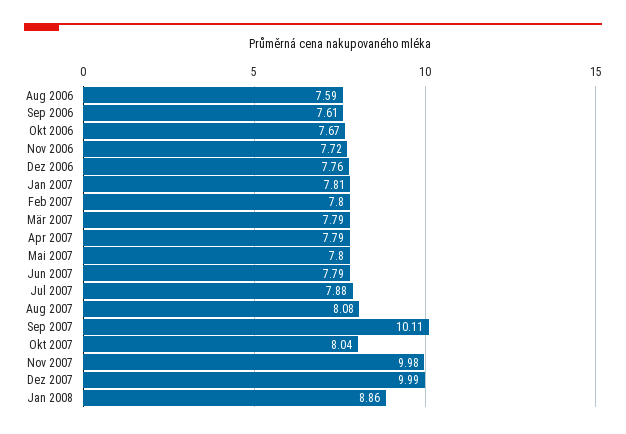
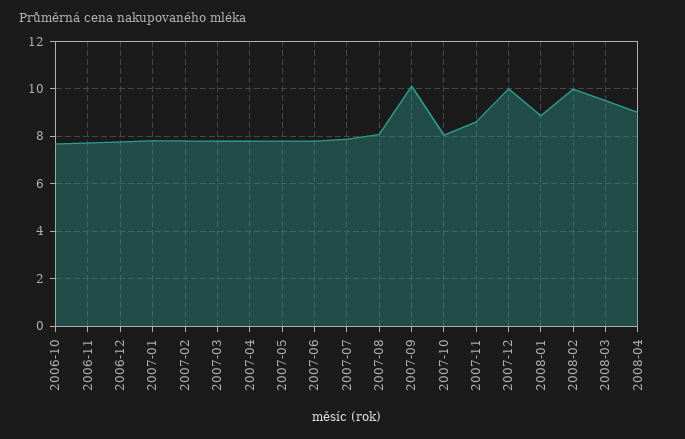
Aug 2006: 7.59 -> none
Sep 2006: 7.61 -> none
Nov 2007: 9.98 -> 8.5
2008-02: none -> 10
2008-03: none -> 9.5
2008-04: none -> 9

